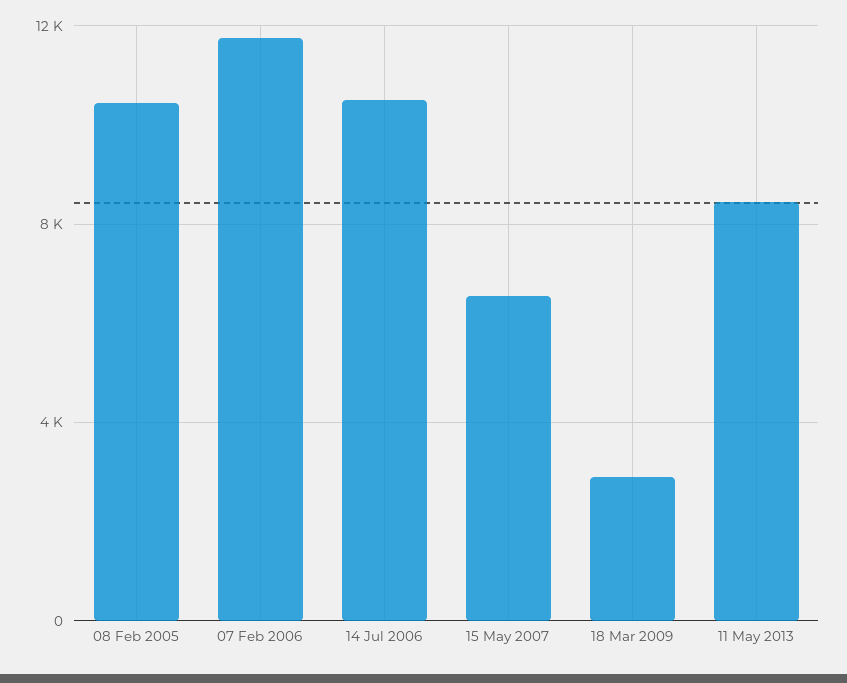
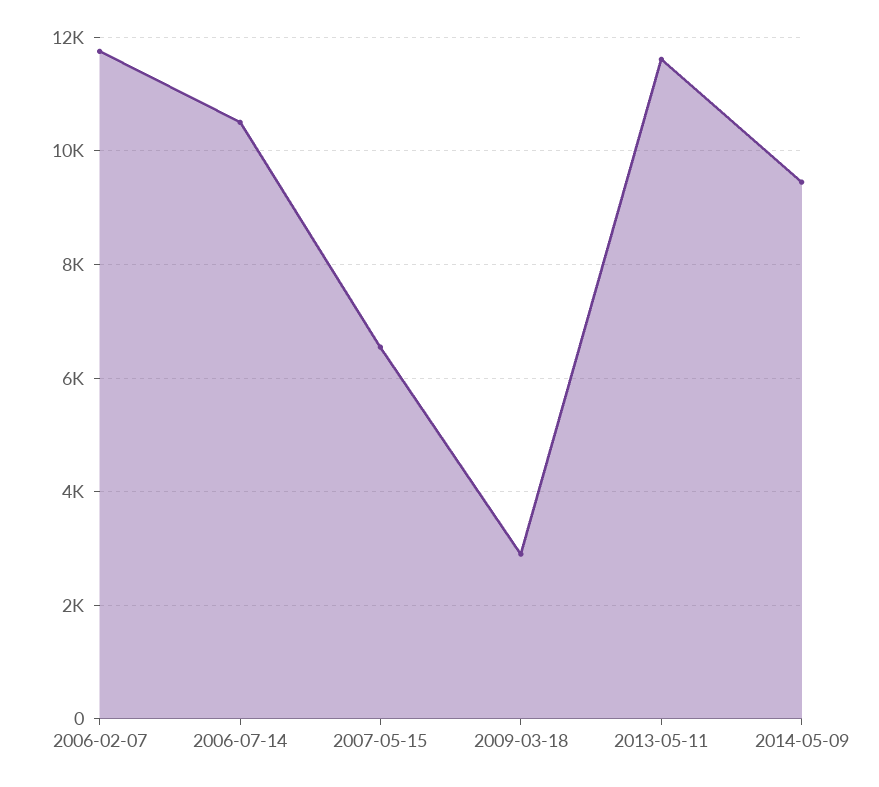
08 Feb 2005: 10500 -> none
11 May 2013: 8500 -> 11600
2014-05-09: none -> 9400

